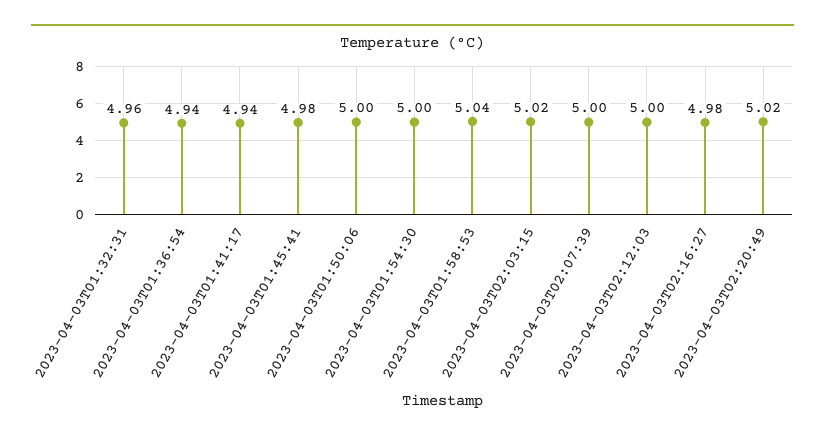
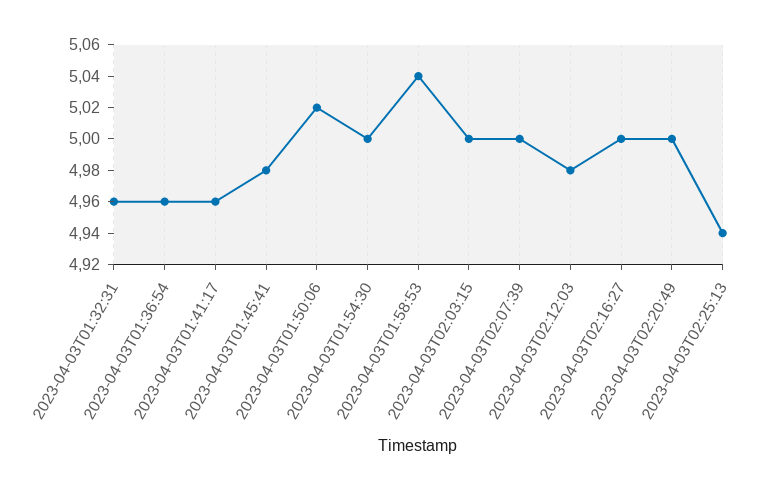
2023-04-03T01:36:54: 4.94 -> 4.96
2023-04-03T01:41:17: 4.94 -> 4.96
2023-04-03T01:50:06: 5 -> 5.02
2023-04-03T02:03:15: 5.02 -> 5
2023-04-03T02:12:03: 5 -> 4.98
2023-04-03T02:16:27: 4.98 -> 5
2023-04-03T02:20:49: 5.02 -> 5
2023-04-03T02:25:13: none -> 4.94

